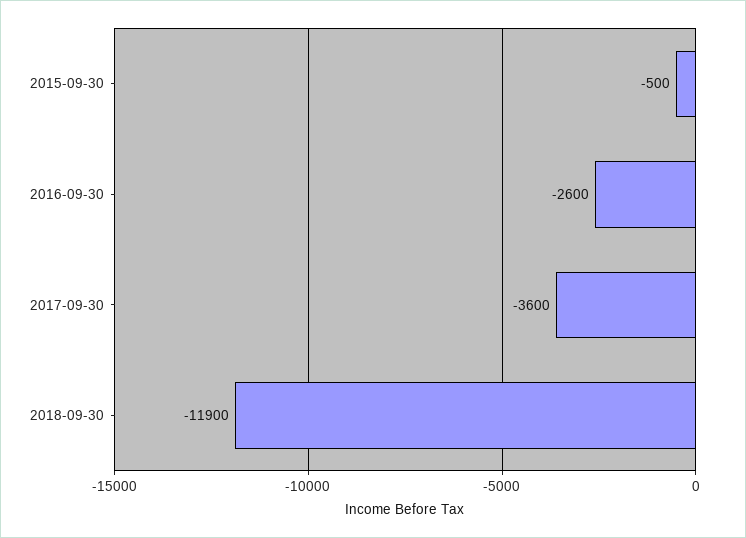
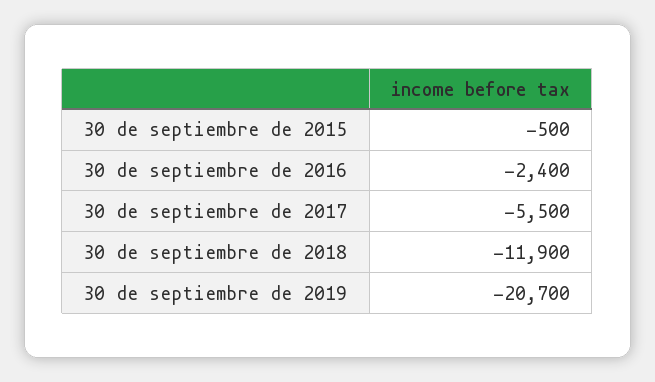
2016-09-30: -2600 -> -2400
2017-09-30: -3600 -> -5500
30 de septiembre de 2019: none -> -20700

